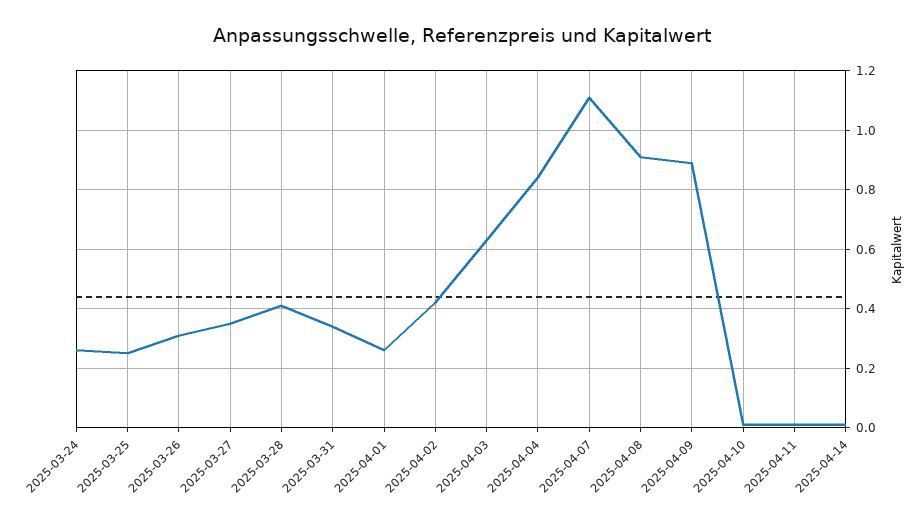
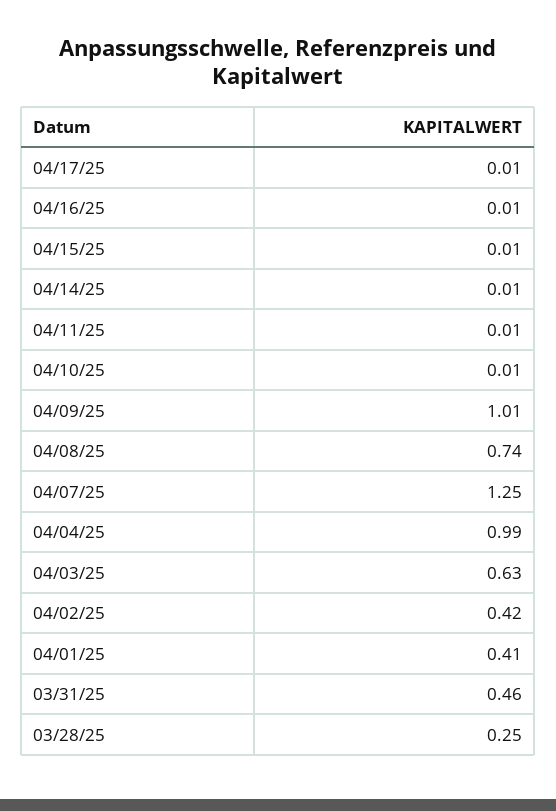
2025-03-24: 0.25 -> none
2025-03-25: 0.25 -> none
2025-03-26: 0.3 -> none
2025-03-27: 0.35 -> none
2025-03-28: 0.4 -> 0.25
2025-03-31: 0.35 -> 0.46
2025-04-01: 0.25 -> 0.41
2025-04-04: 0.85 -> 0.99
2025-04-07: 1.1 -> 1.25
2025-04-08: 0.9 -> 0.74
2025-04-09: 0.9 -> 1.01
04/17/25: none -> 0.01
04/16/25: none -> 0.01
04/15/25: none -> 0.01

